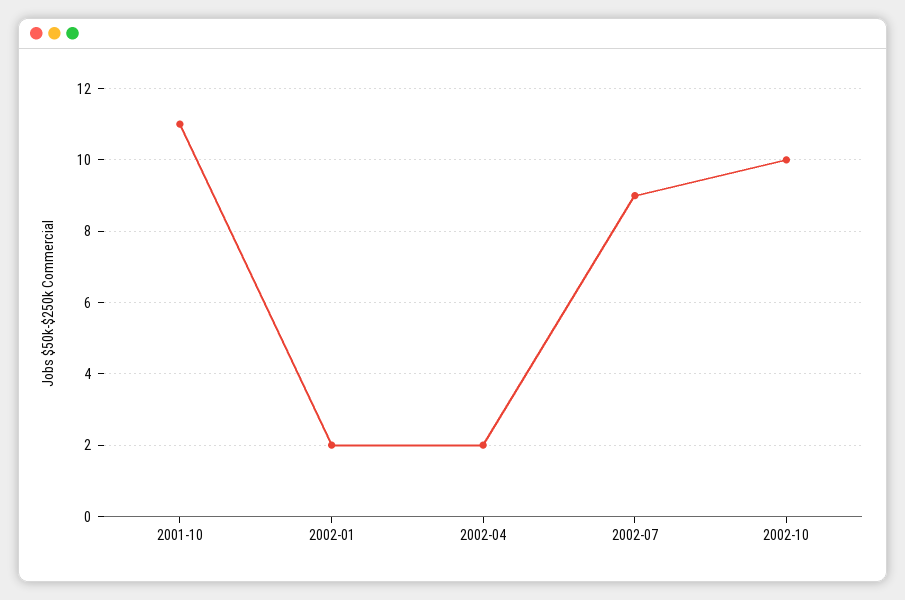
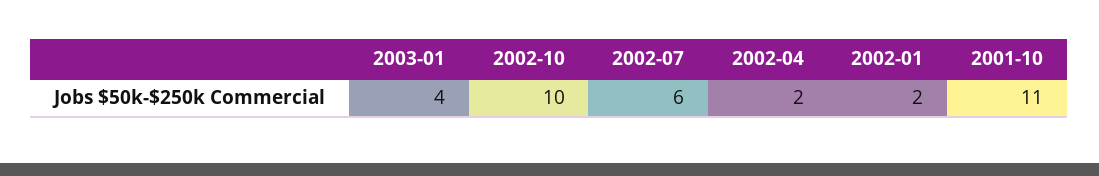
2002-07: 9 -> 6
2003-01: none -> 4

